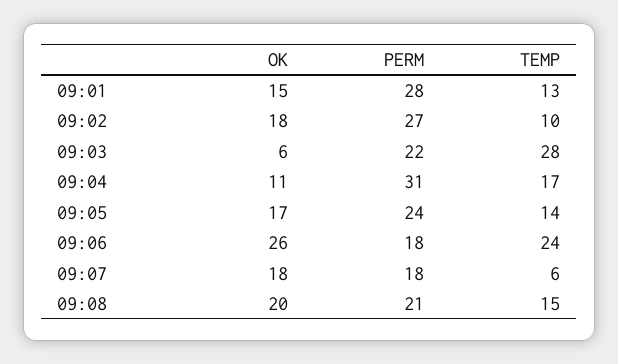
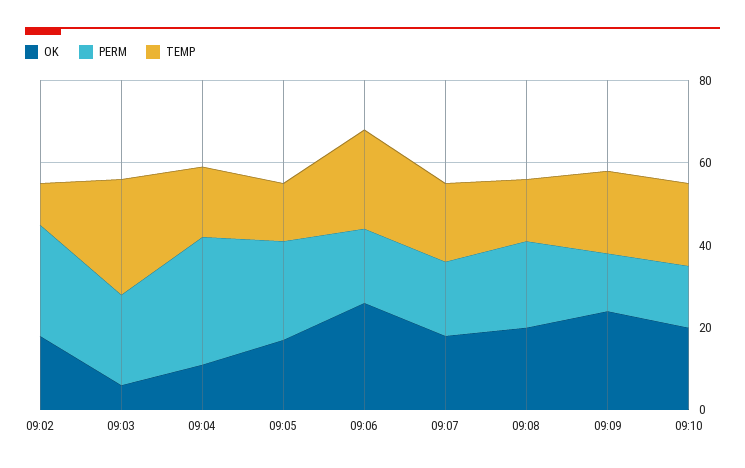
OK, 09:01: 15 -> none
PERM, 09:01: 28 -> none
TEMP, 09:01: 13 -> none
TEMP, 09:07: 6 -> 20
OK, 09:09: none -> 25
PERM, 09:09: none -> 15
TEMP, 09:09: none -> 20
OK, 09:10: none -> 20
PERM, 09:10: none -> 15
TEMP, 09:10: none -> 20

